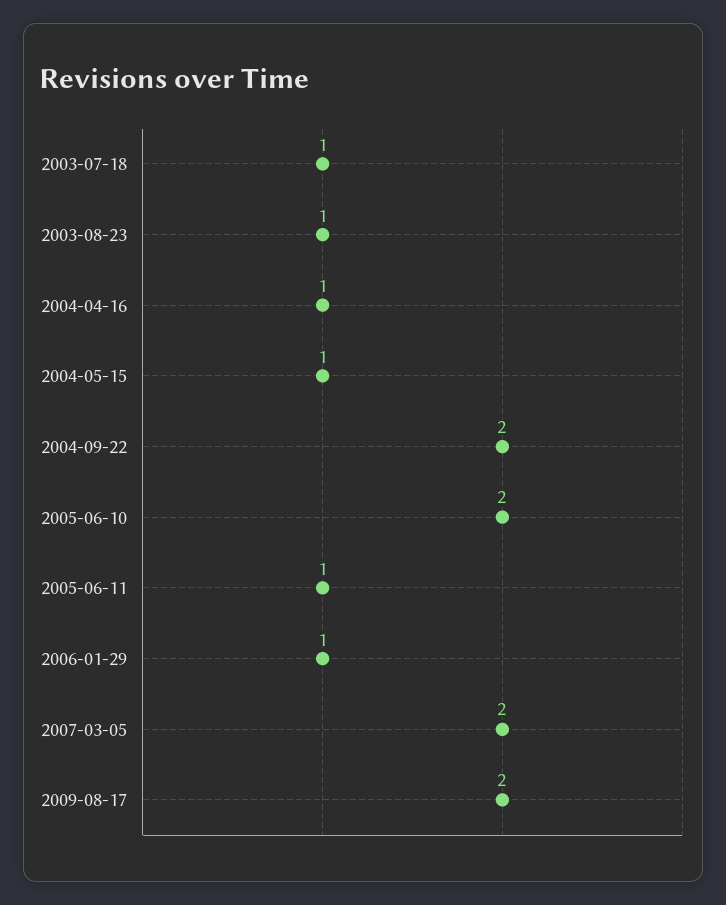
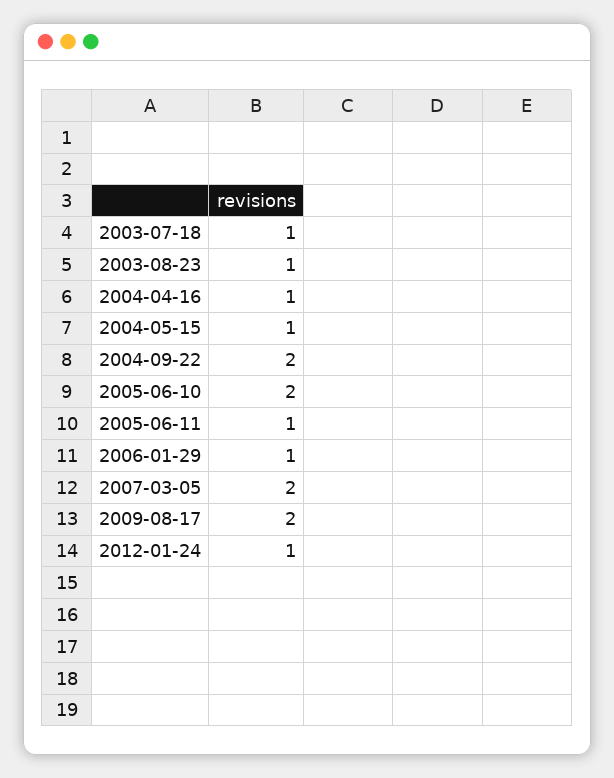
2012-01-24: none -> 1

